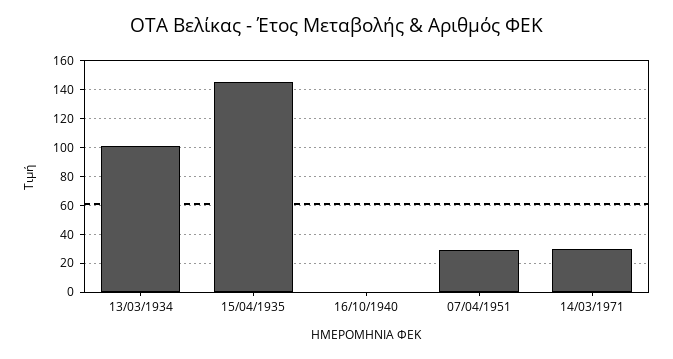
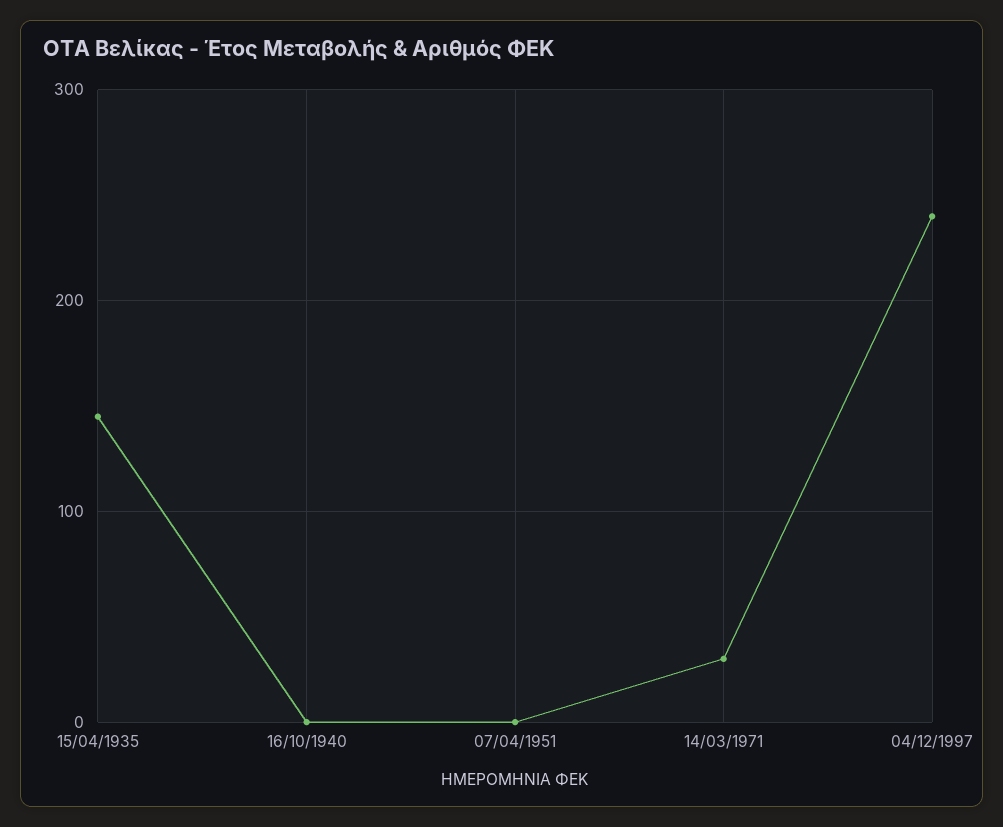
13/03/1934: 100 -> none
07/04/1951: 30 -> 0
04/12/1997: none -> 240

